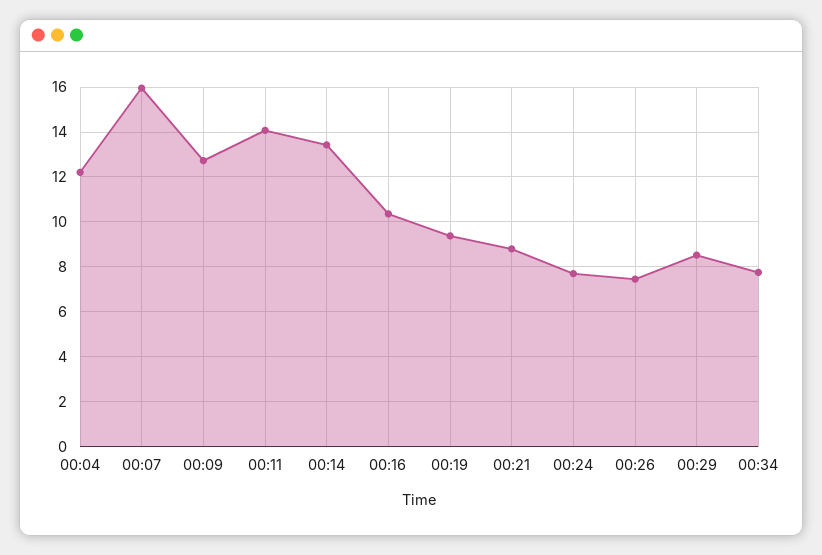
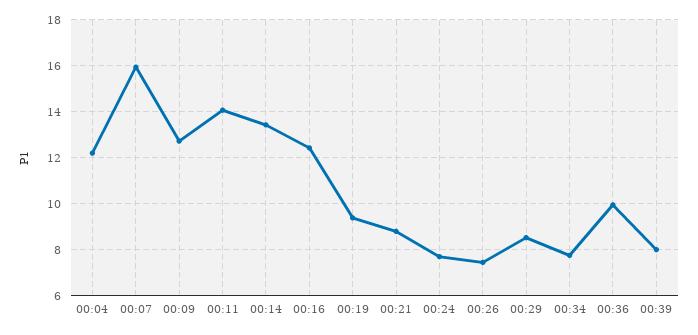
00:16: 10.5 -> 12.5
00:36: none -> 10
00:39: none -> 8

